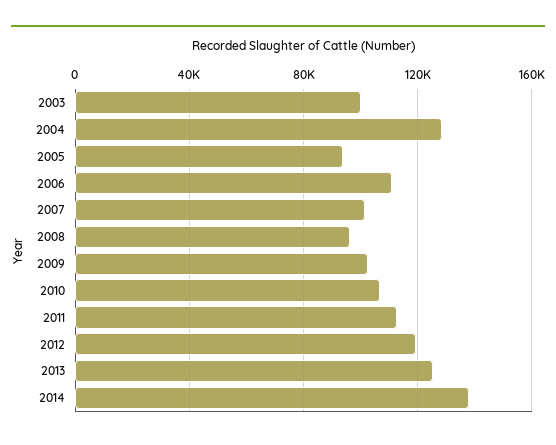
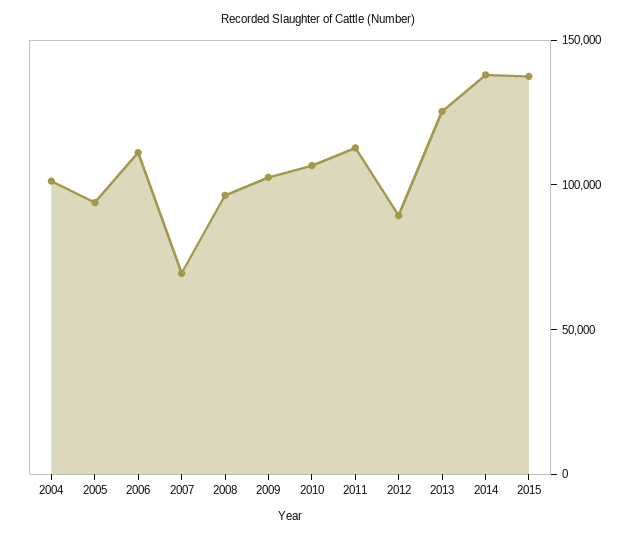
2003: 100000 -> none
2004: 130000 -> 100000
2007: 100000 -> 70000
2012: 120000 -> 90000
2015: none -> 140000

